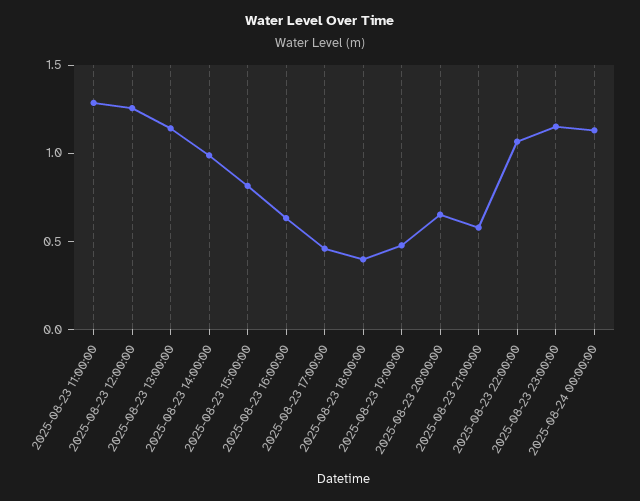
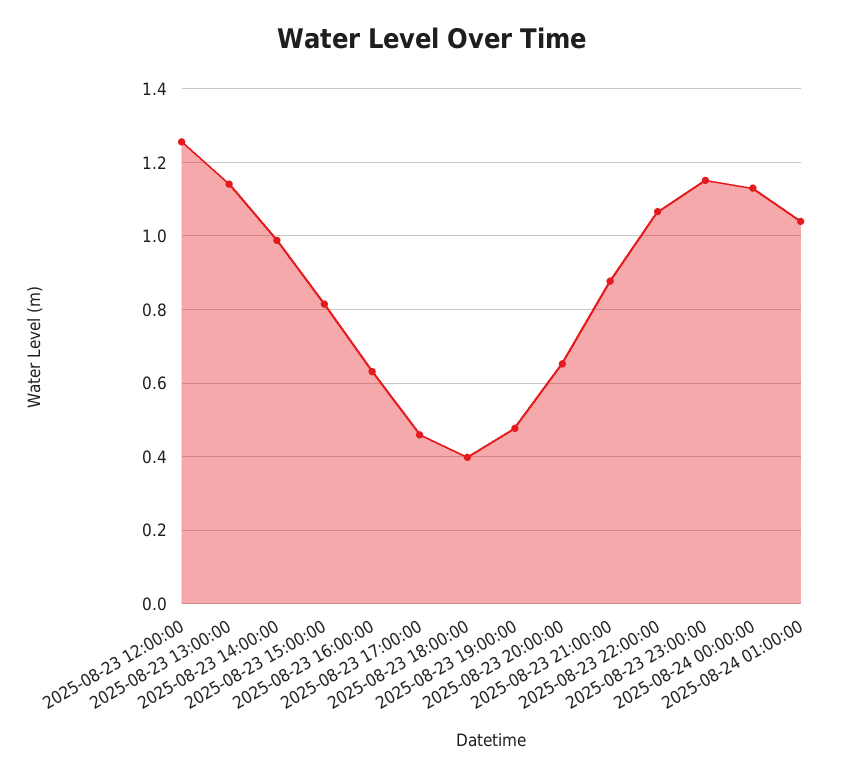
2025-08-23 11:00:00: 1.3 -> none
2025-08-23 21:00:00: 0.6 -> 0.88
2025-08-24 01:00:00: none -> 1.04

